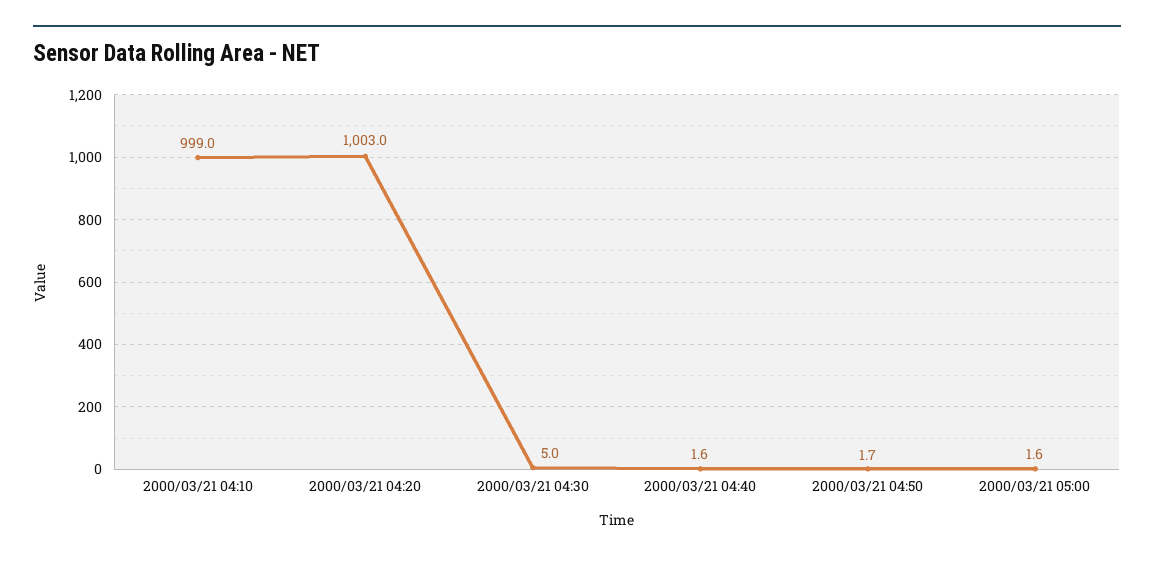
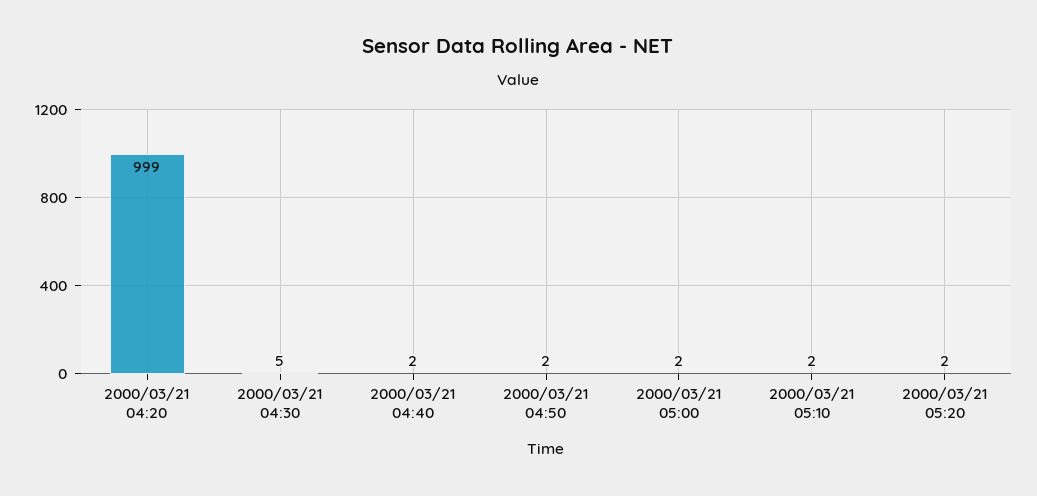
2000/03/21 04:10: 999 -> none
2000/03/21 04:20: 1003 -> 999
2000/03/21 05:10: none -> 2
2000/03/21 05:20: none -> 2

